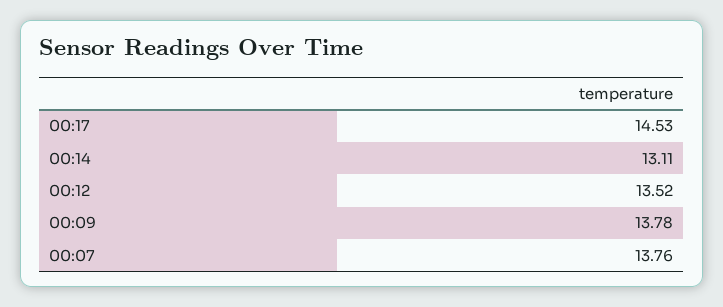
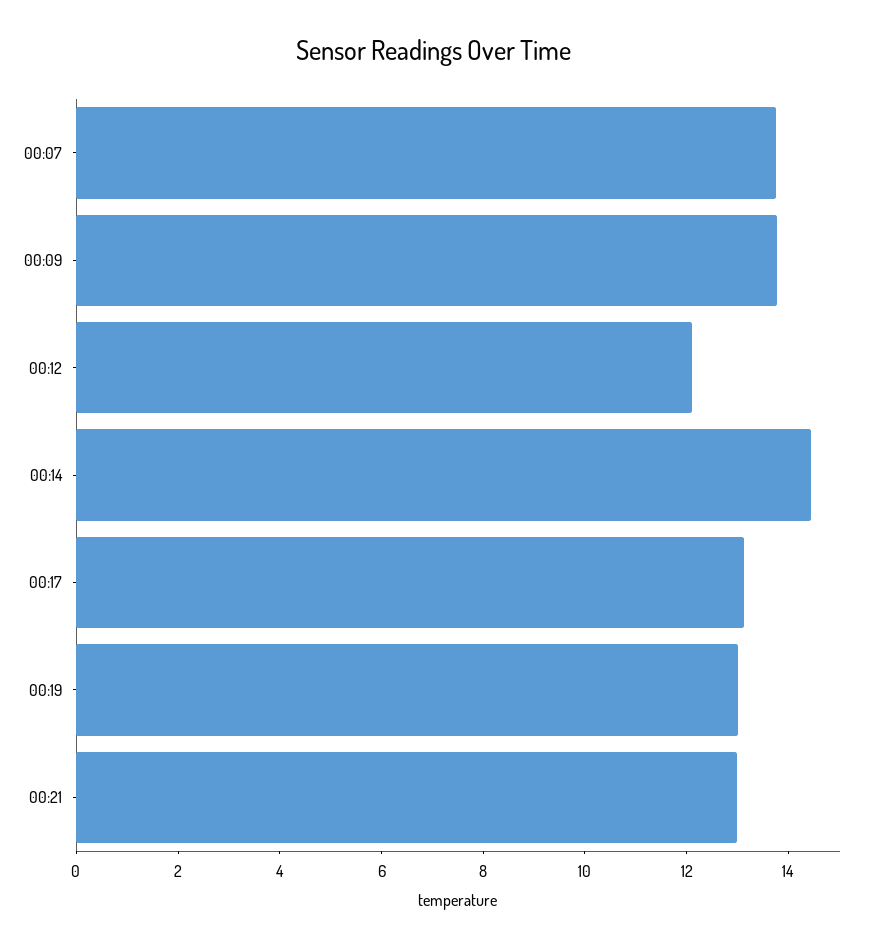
00:17: 14.53 -> 13
00:14: 13.11 -> 14.5
00:12: 13.52 -> 12
00:19: none -> 13
00:21: none -> 13

